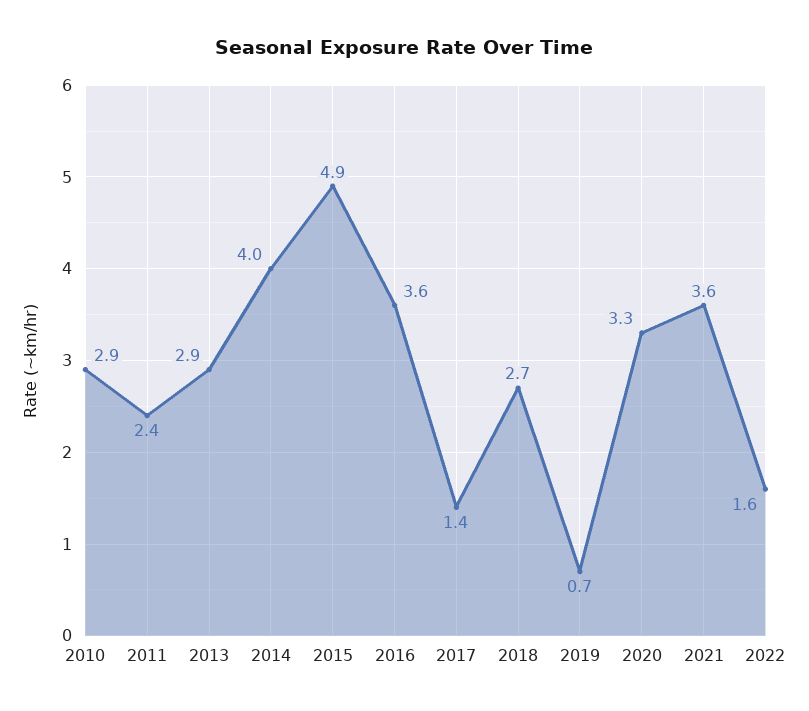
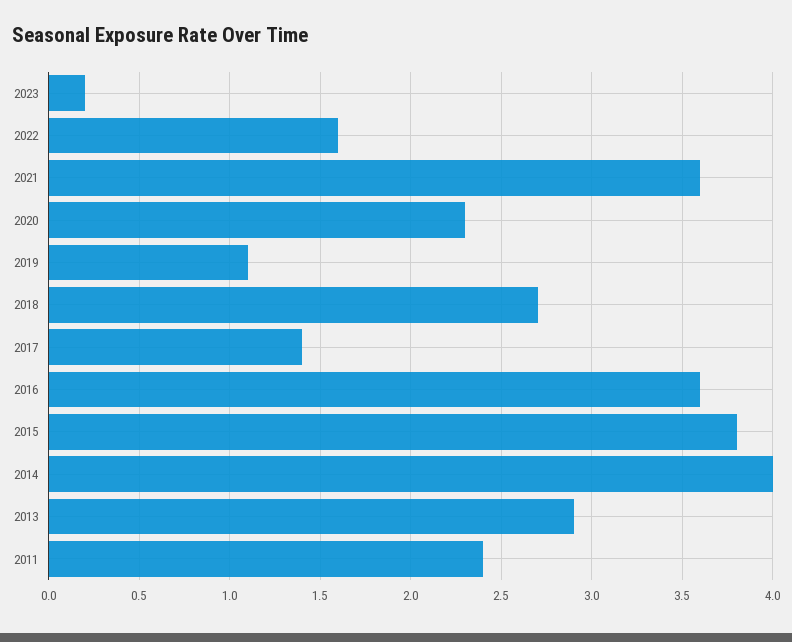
2010: 2.9 -> none
2015: 4.9 -> 3.8
2019: 0.7 -> 1.1
2020: 3.3 -> 2.3
2023: none -> 0.2

